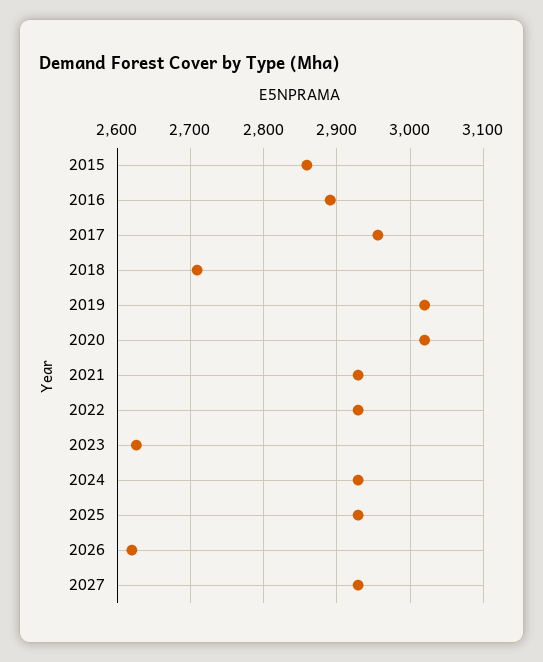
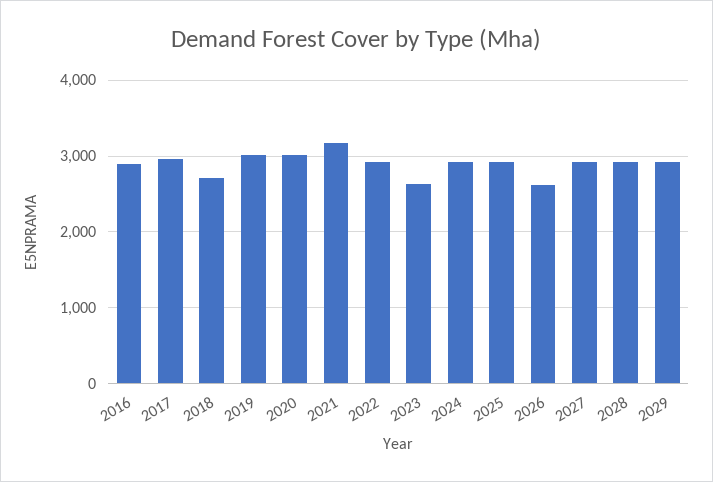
2015: 2860 -> none
2021: 2930 -> 3200
2028: none -> 2900
2029: none -> 2900

